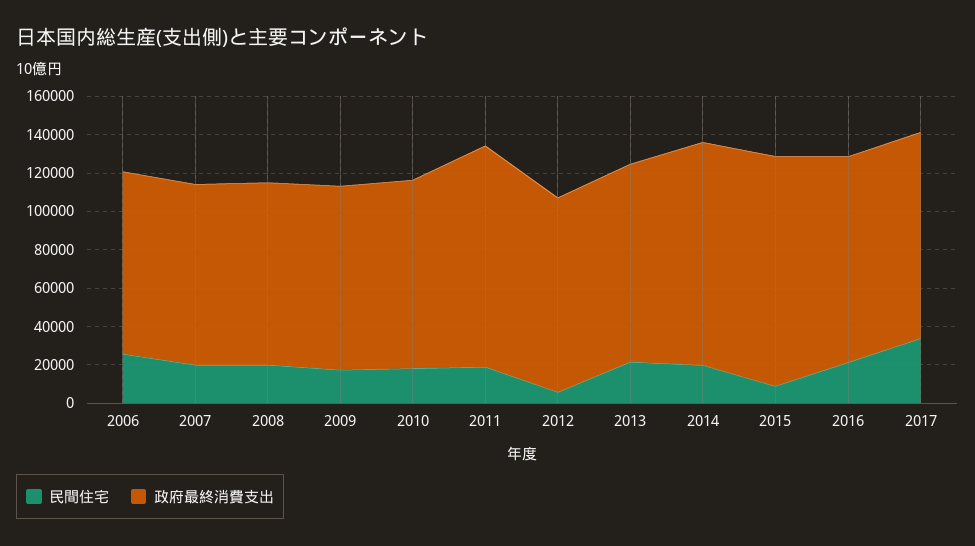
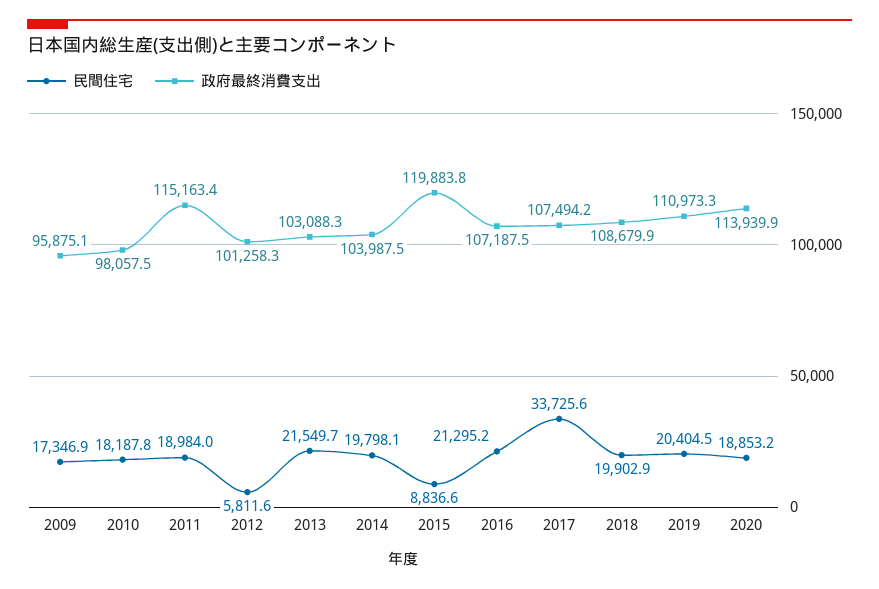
民間住宅, 2006: 25000 -> none
政府最終消費支出, 2006: 95000 -> none
民間住宅, 2007: 20000 -> none
政府最終消費支出, 2007: 95000 -> none
民間住宅, 2008: 20000 -> none
政府最終消費支出, 2008: 95000 -> none
政府最終消費支出, 2014: 115000 -> 103987.5
民間住宅, 2018: none -> 19902.9
政府最終消費支出, 2018: none -> 108679.9
民間住宅, 2019: none -> 20404.5
政府最終消費支出, 2019: none -> 110973.3
民間住宅, 2020: none -> 18853.2
政府最終消費支出, 2020: none -> 113939.9

